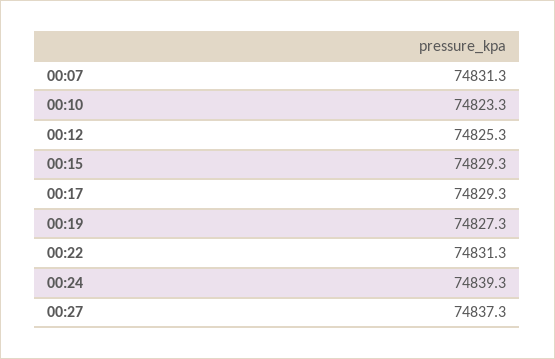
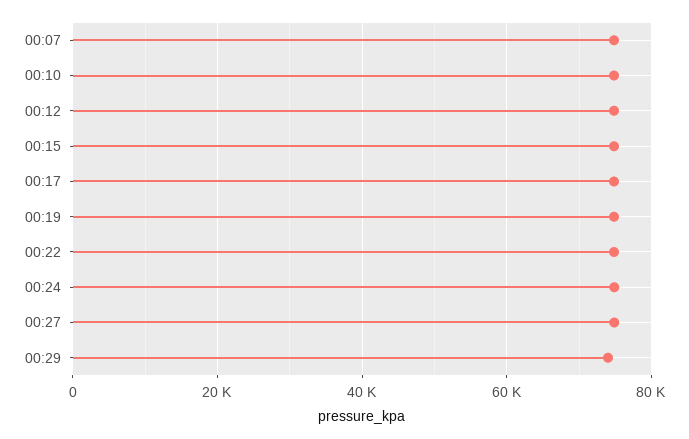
00:29: none -> 74000

